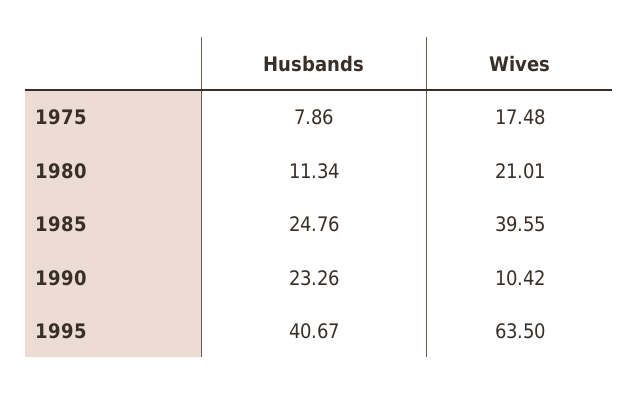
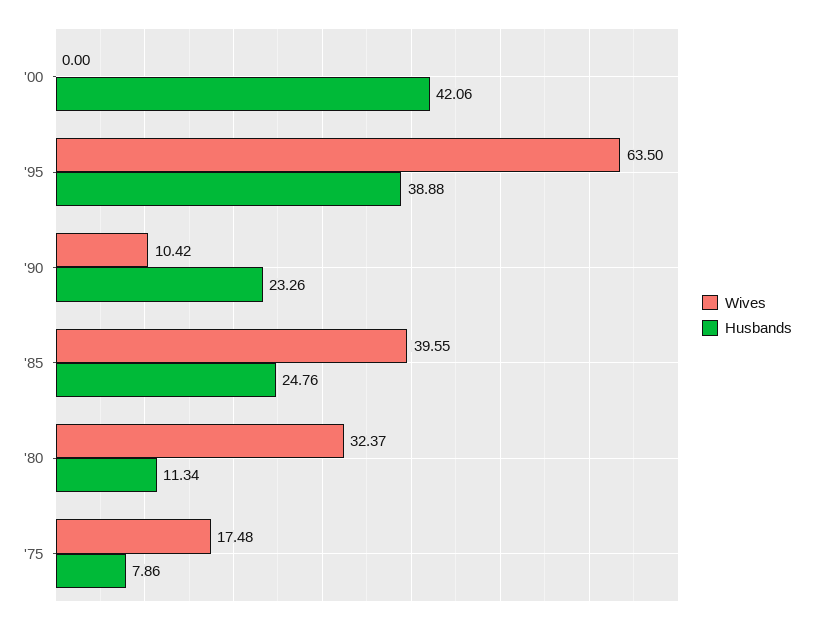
Wives, 1980: 21.01 -> 32.37
Husbands, 1995: 40.67 -> 38.88
Wives, '00: none -> 0
Husbands, '00: none -> 42.06

